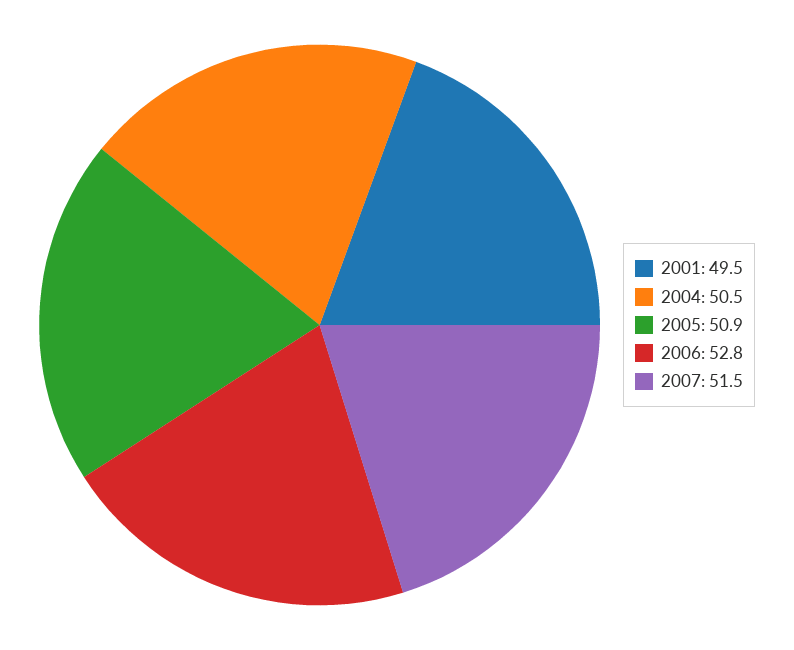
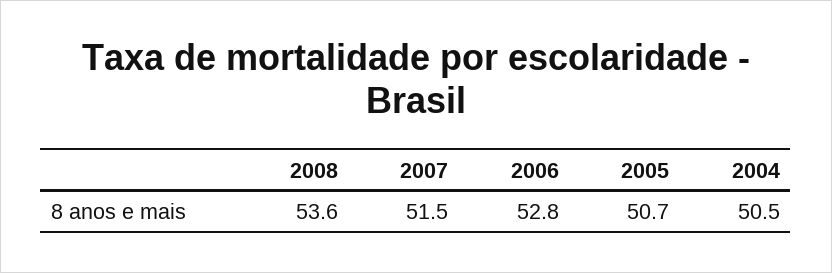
2001: 49.5 -> none
2005: 50.9 -> 50.7
2008: none -> 53.6

